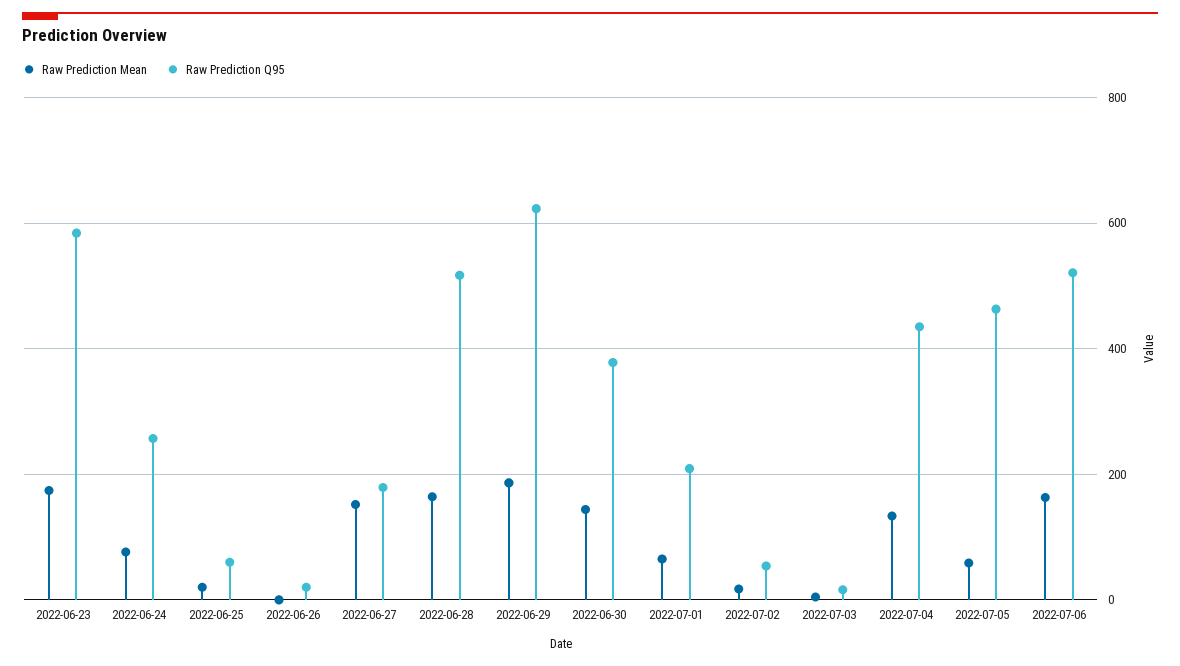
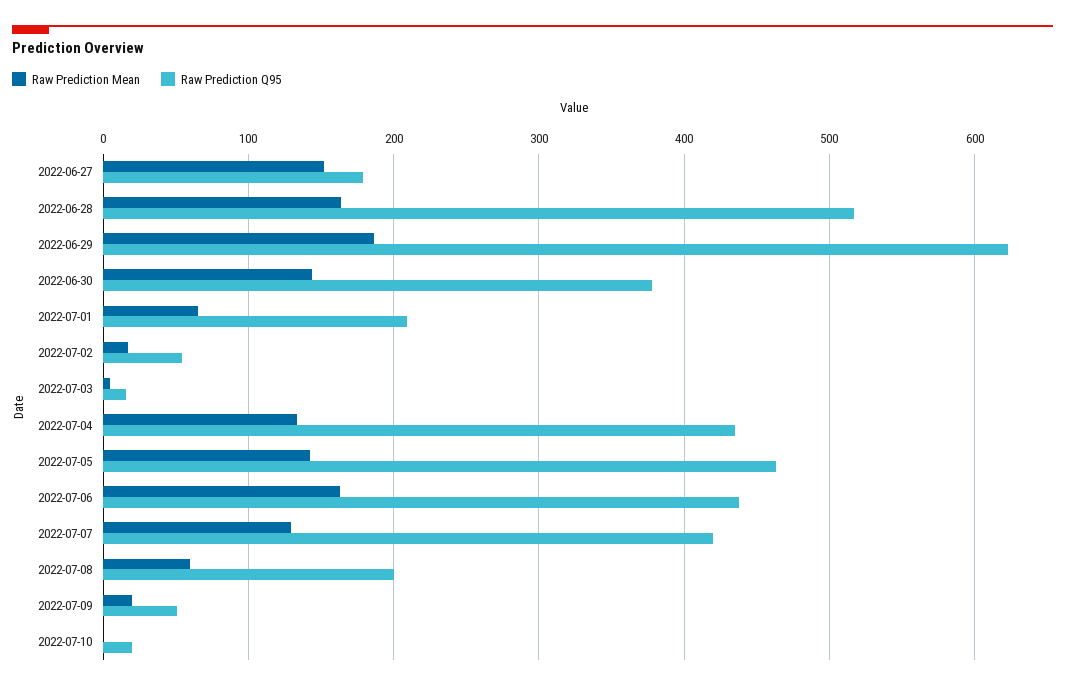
Raw Prediction Mean, 2022-06-23: 180 -> none
Raw Prediction Q95, 2022-06-23: 580 -> none
Raw Prediction Mean, 2022-06-24: 80 -> none
Raw Prediction Q95, 2022-06-24: 260 -> none
Raw Prediction Mean, 2022-06-25: 20 -> none
Raw Prediction Q95, 2022-06-25: 60 -> none
Raw Prediction Mean, 2022-06-26: 0 -> none
Raw Prediction Q95, 2022-06-26: 20 -> none
Raw Prediction Mean, 2022-07-05: 60 -> 140
Raw Prediction Q95, 2022-07-06: 520 -> 440
Raw Prediction Mean, 2022-07-07: none -> 130
Raw Prediction Q95, 2022-07-07: none -> 420
Raw Prediction Mean, 2022-07-08: none -> 60
Raw Prediction Q95, 2022-07-08: none -> 200
Raw Prediction Mean, 2022-07-09: none -> 20
Raw Prediction Q95, 2022-07-09: none -> 50
Raw Prediction Mean, 2022-07-10: none -> 0
Raw Prediction Q95, 2022-07-10: none -> 20

